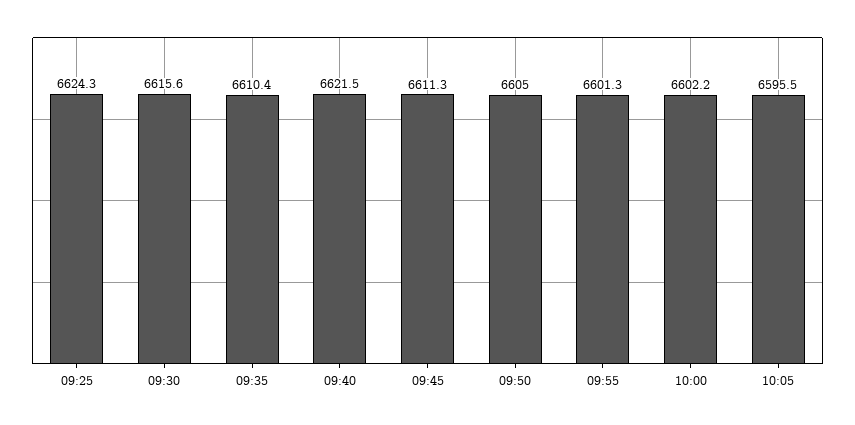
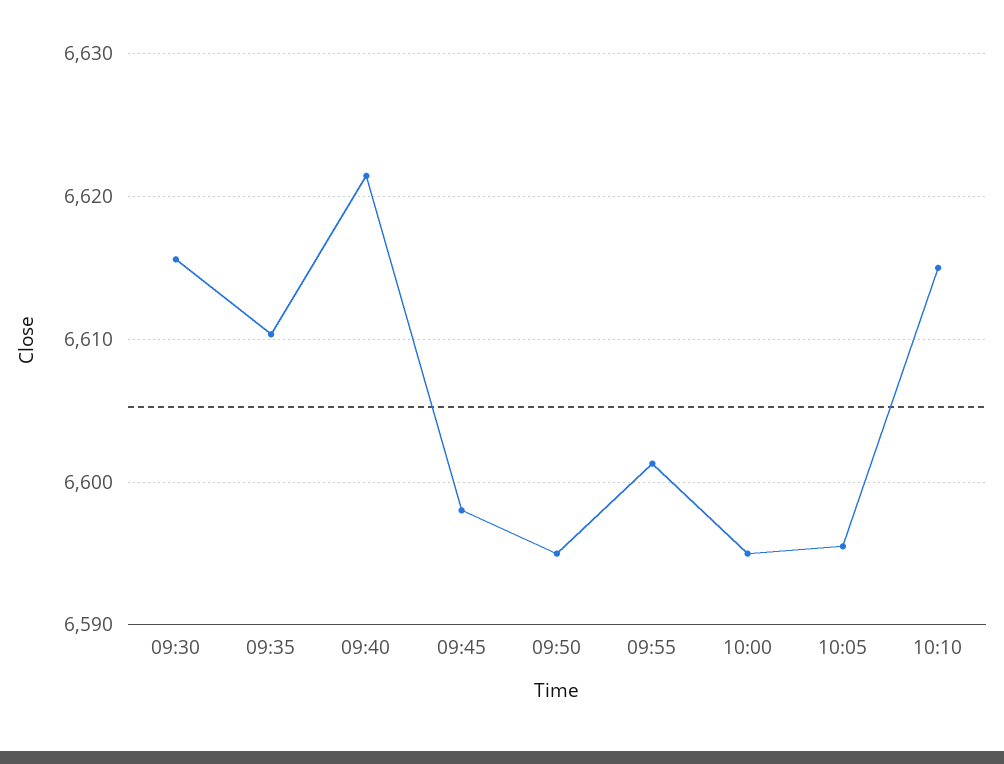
09:25: 6624.3 -> none
09:45: 6611.3 -> 6598
09:50: 6605 -> 6595
10:00: 6602.2 -> 6595
10:10: none -> 6615

